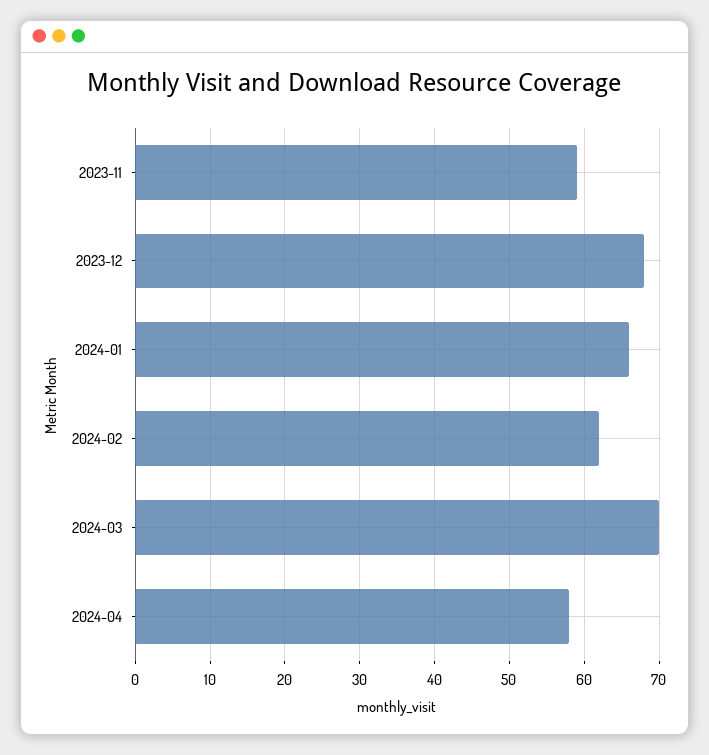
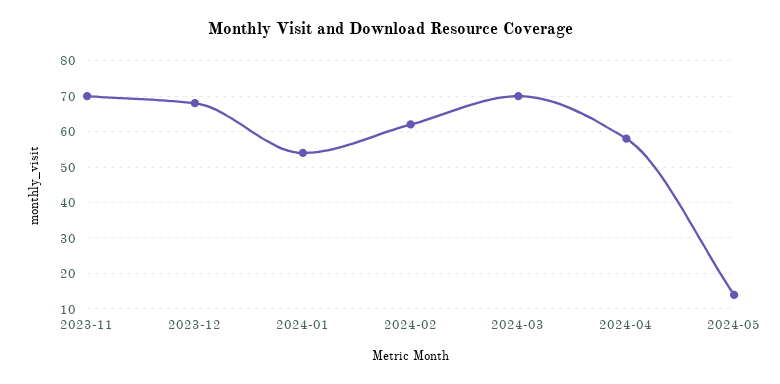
2023-11: 59 -> 70
2024-01: 66 -> 55
2024-05: none -> 15

